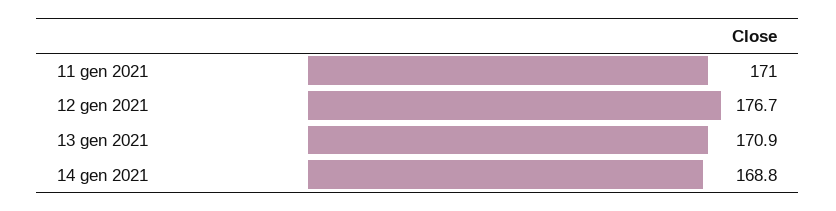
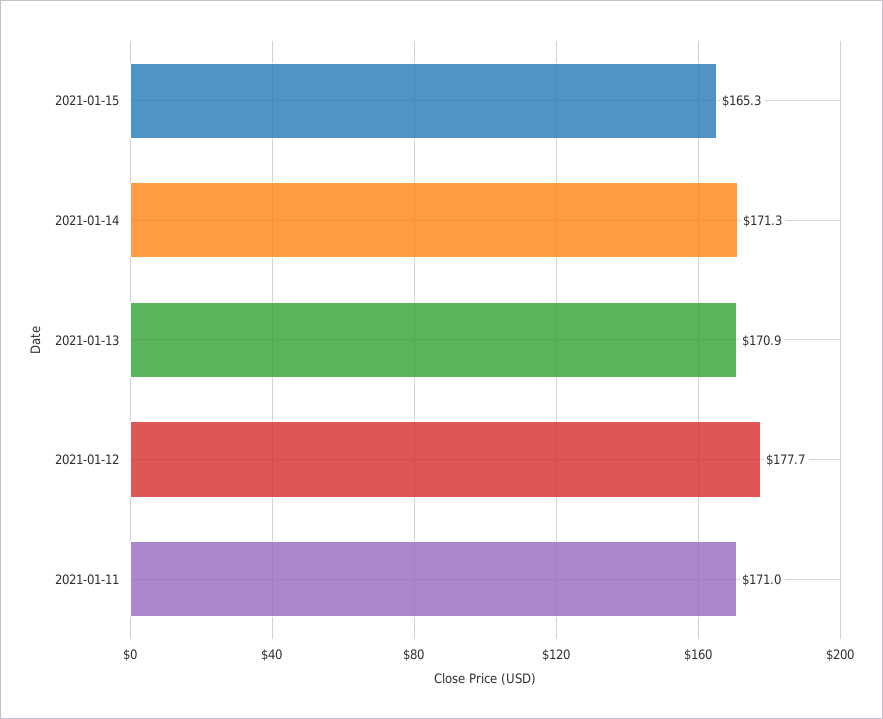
12 gen 2021: 176.7 -> 177.7
14 gen 2021: 168.8 -> 171.3
2021-01-15: none -> 165.3

